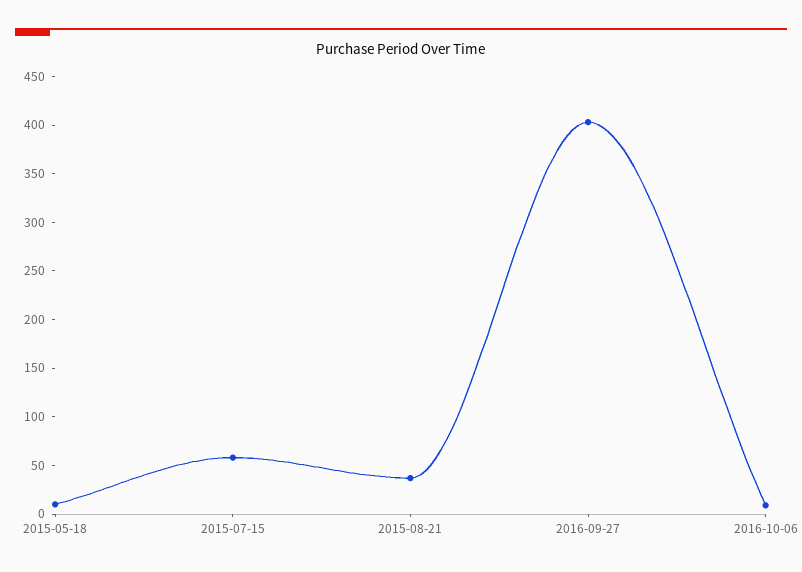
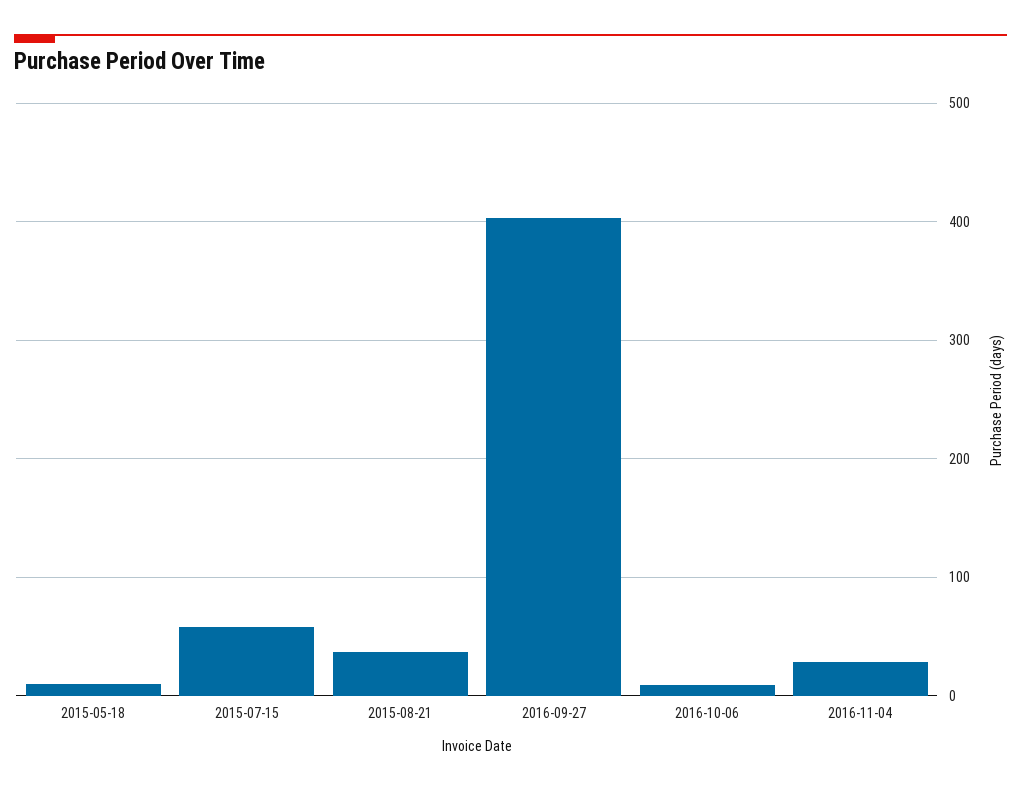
2016-11-04: none -> 30

